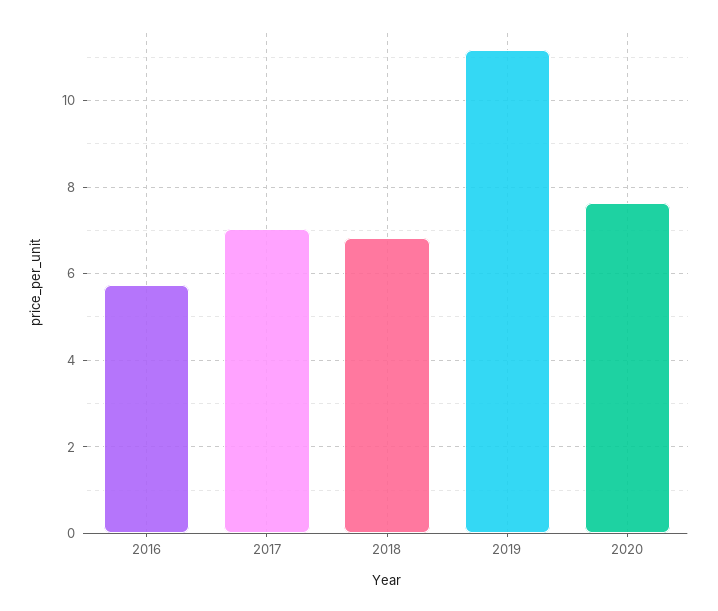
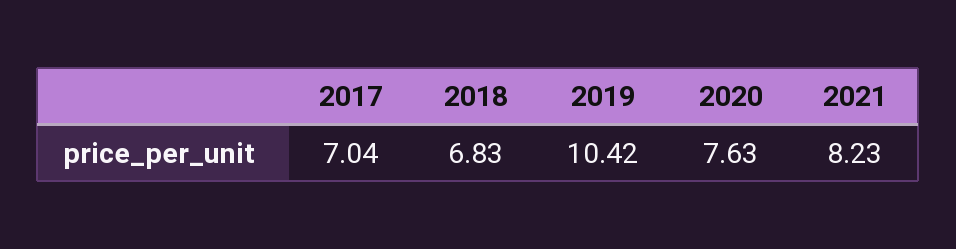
2016: 5.8 -> none
2019: 11.2 -> 10.42
2021: none -> 8.23

